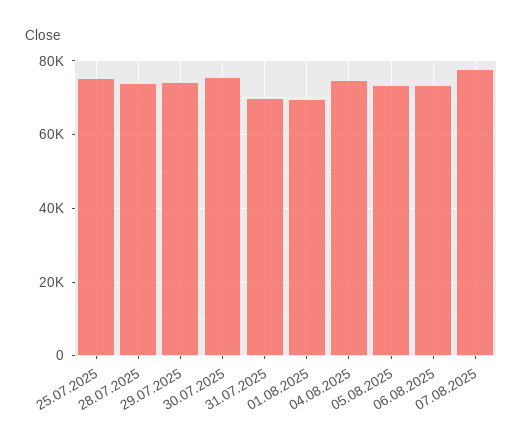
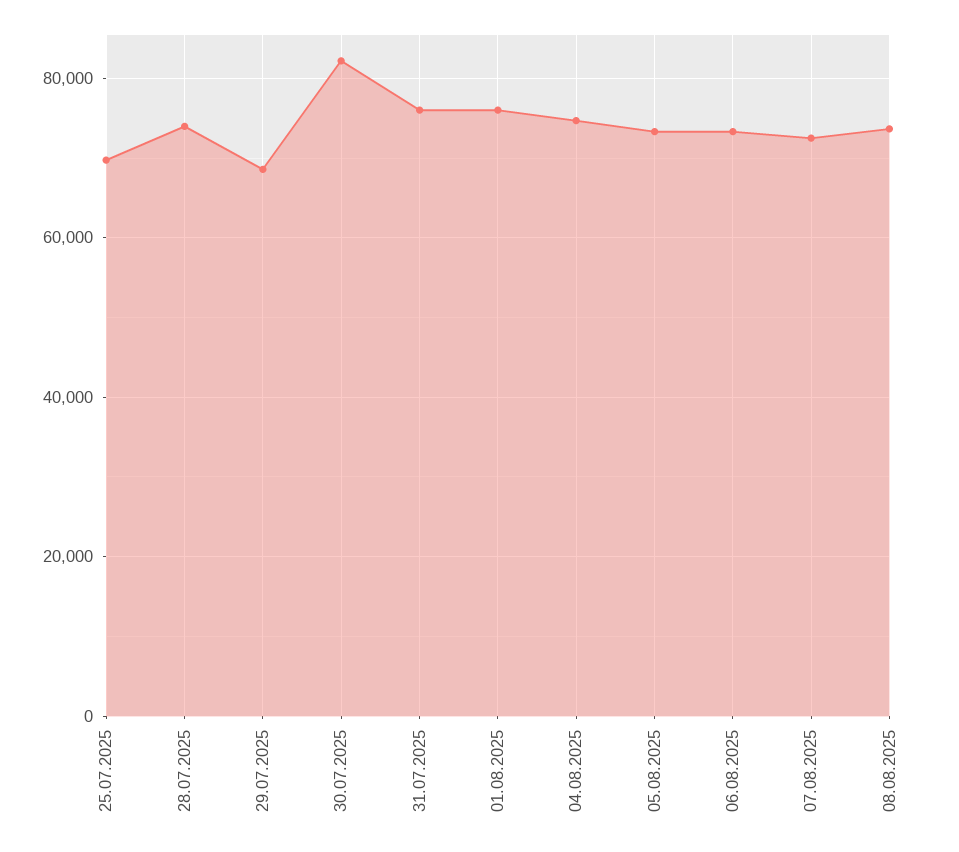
25.07.2025: 76000 -> 70000
29.07.2025: 74000 -> 68000
30.07.2025: 76000 -> 82000
31.07.2025: 70000 -> 76000
01.08.2025: 70000 -> 76000
07.08.2025: 78000 -> 72000
08.08.2025: none -> 74000

